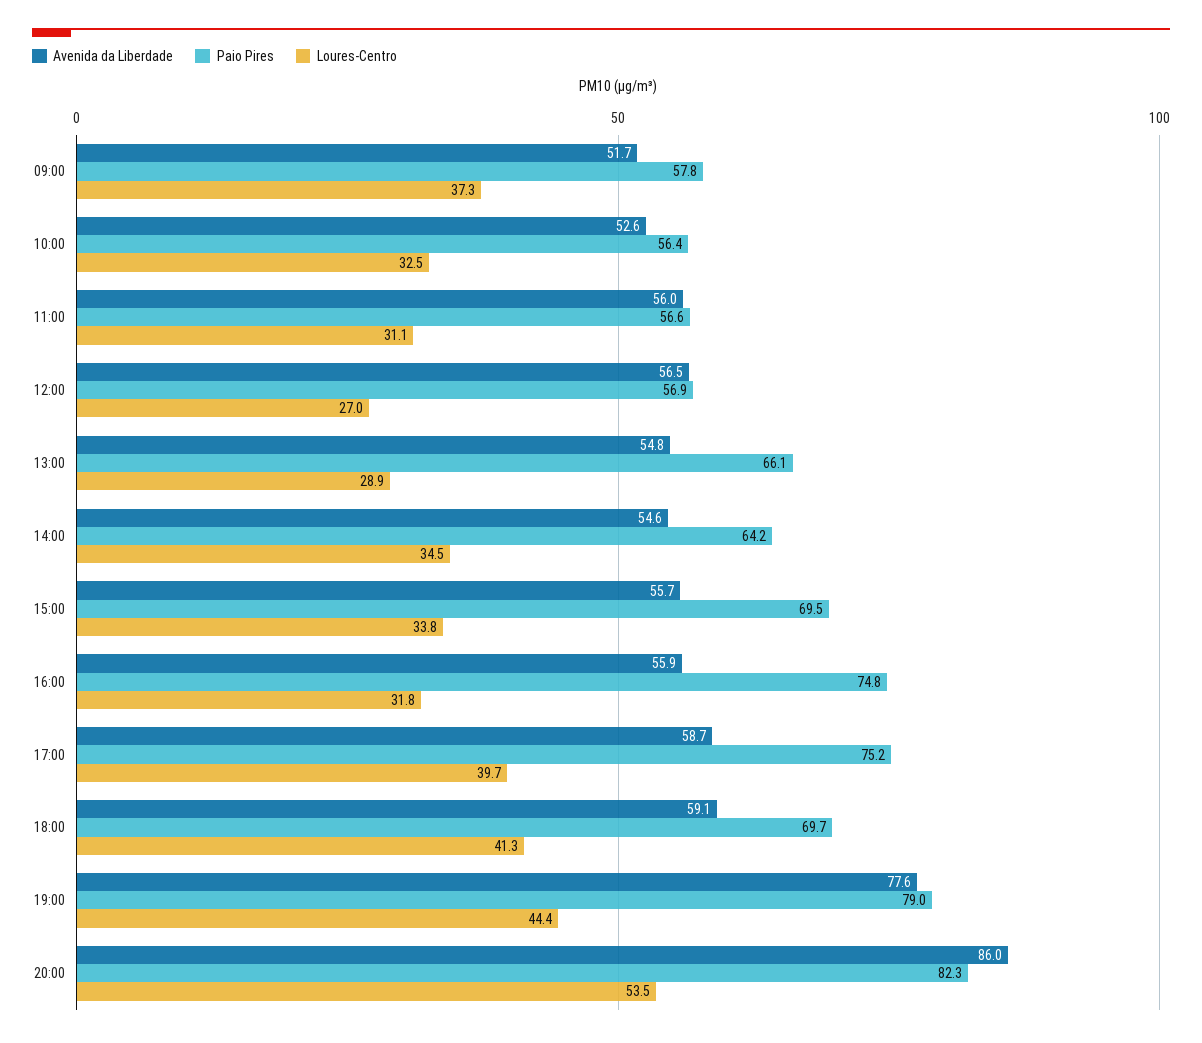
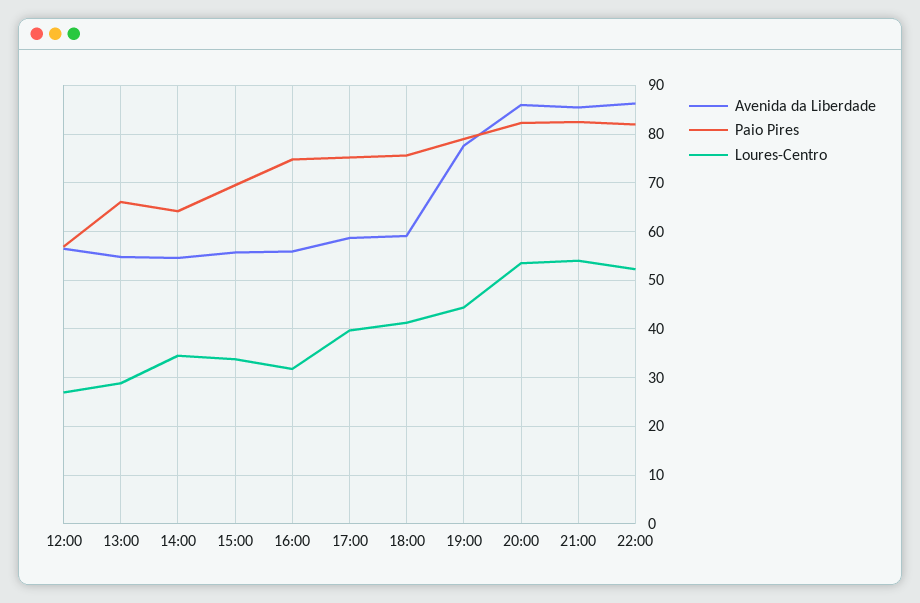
Avenida da Liberdade, 09:00: 51.7 -> none
Paio Pires, 09:00: 57.8 -> none
Loures-Centro, 09:00: 37.3 -> none
Avenida da Liberdade, 10:00: 52.6 -> none
Paio Pires, 10:00: 56.4 -> none
Loures-Centro, 10:00: 32.5 -> none
Avenida da Liberdade, 11:00: 56 -> none
Paio Pires, 11:00: 56.6 -> none
Loures-Centro, 11:00: 31.1 -> none
Paio Pires, 18:00: 69.7 -> 76
Avenida da Liberdade, 21:00: none -> 86
Paio Pires, 21:00: none -> 82
Loures-Centro, 21:00: none -> 54
Avenida da Liberdade, 22:00: none -> 86
Paio Pires, 22:00: none -> 82
Loures-Centro, 22:00: none -> 52

